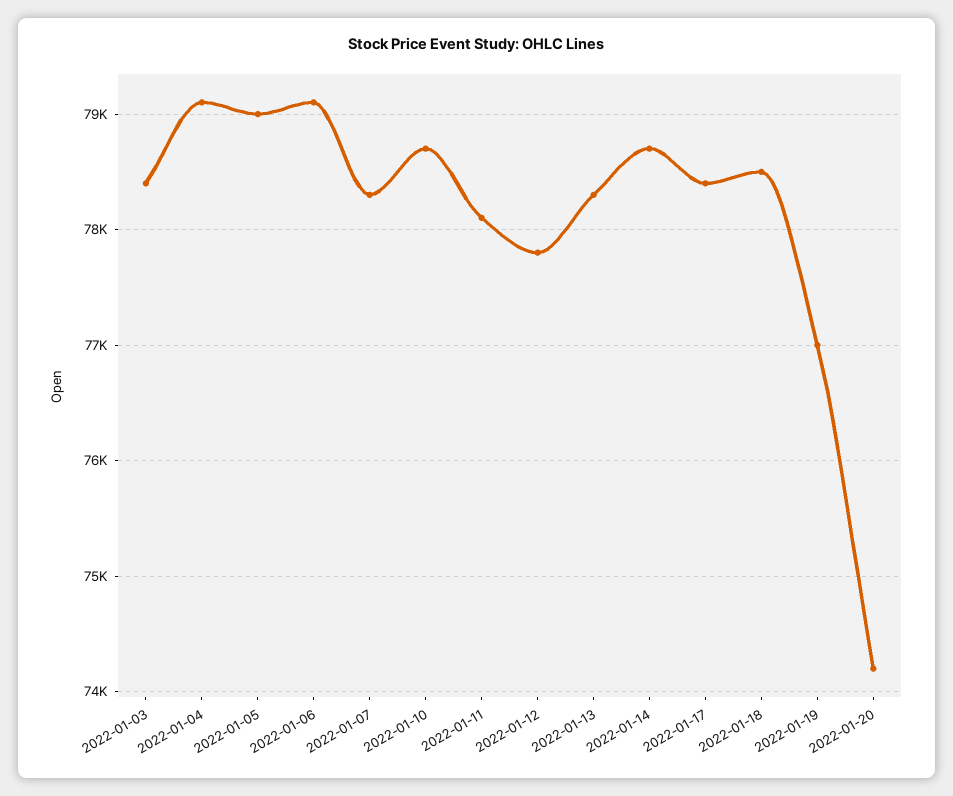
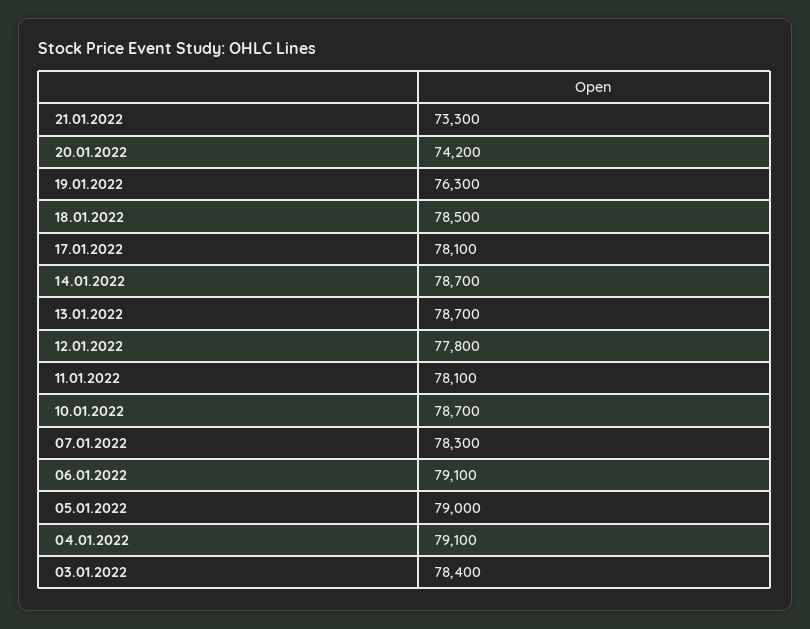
2022-01-13: 78300 -> 78700
2022-01-17: 78400 -> 78100
2022-01-19: 77000 -> 76300
21.01.2022: none -> 73300

